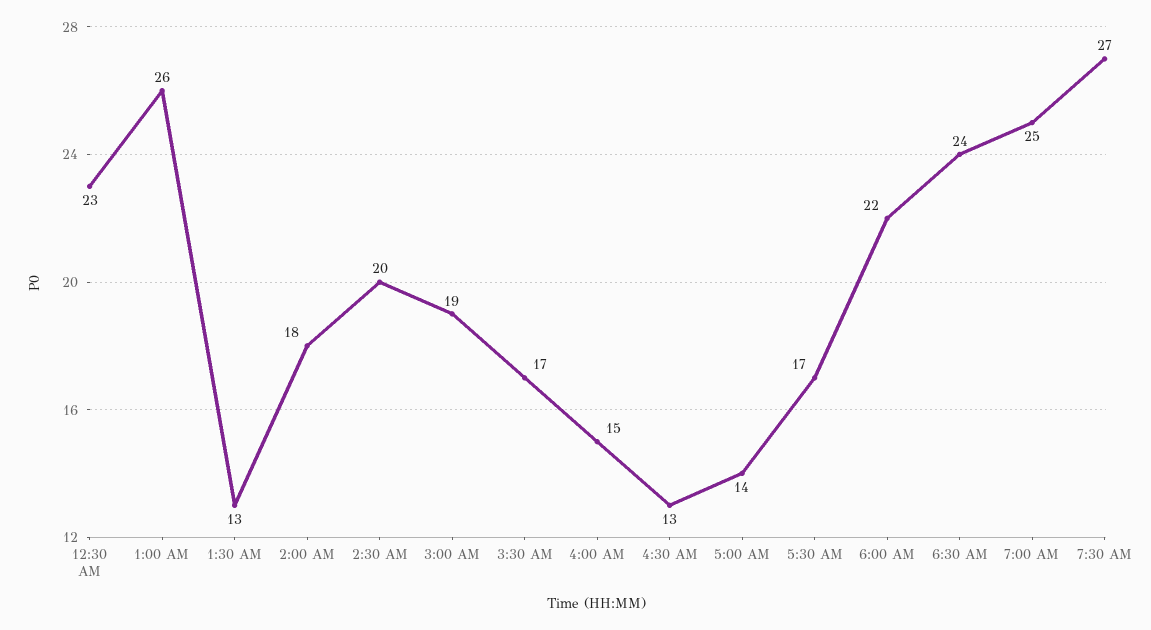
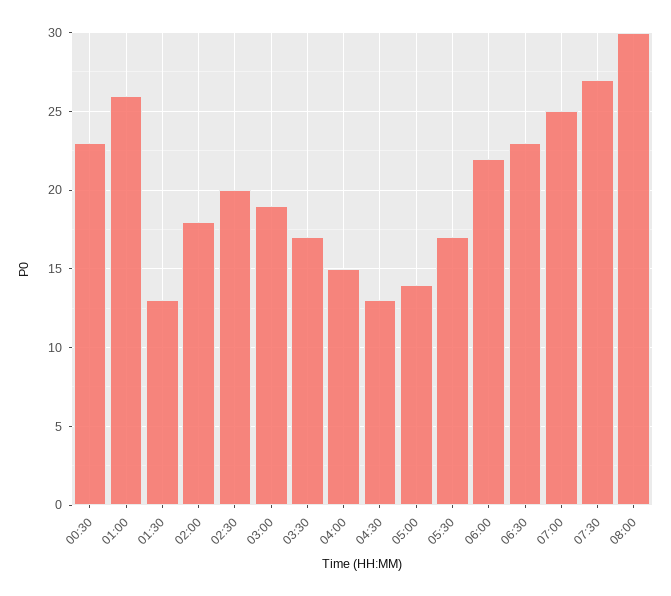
6:30 AM: 24 -> 23
08:00: none -> 30

